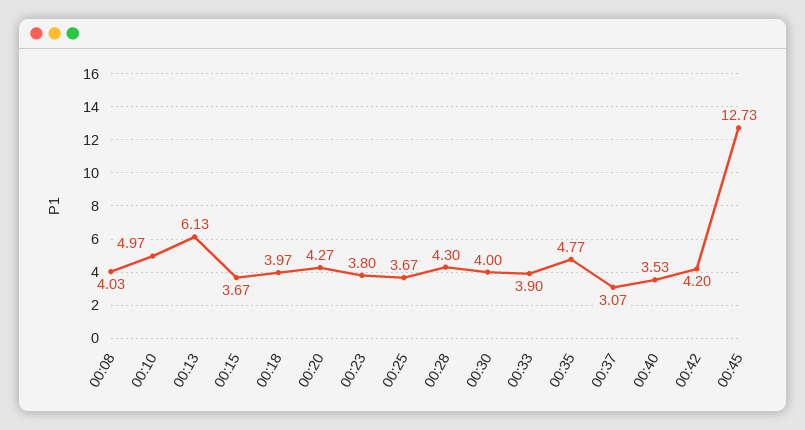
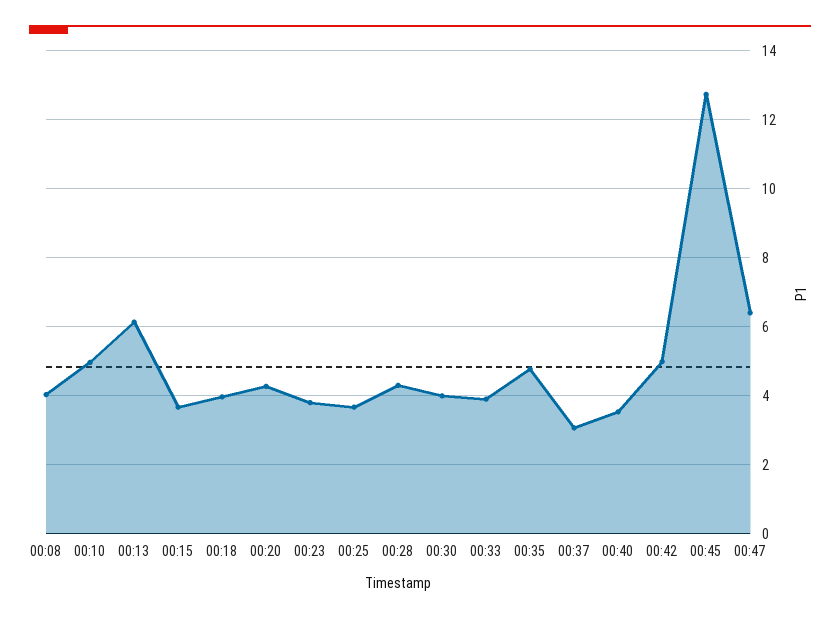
00:42: 4.2 -> 5
00:47: none -> 6.4

